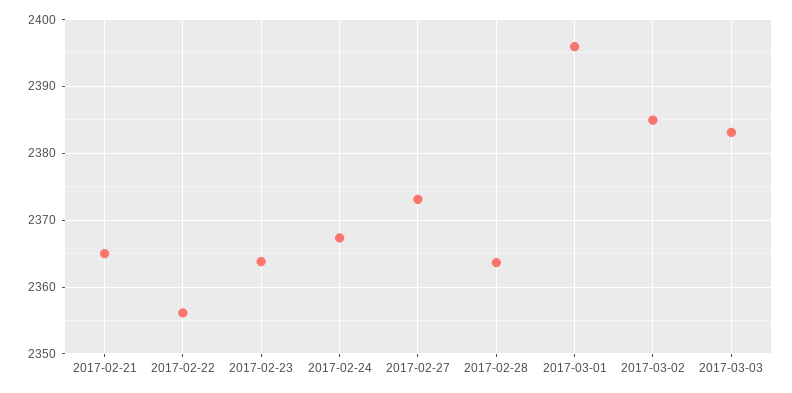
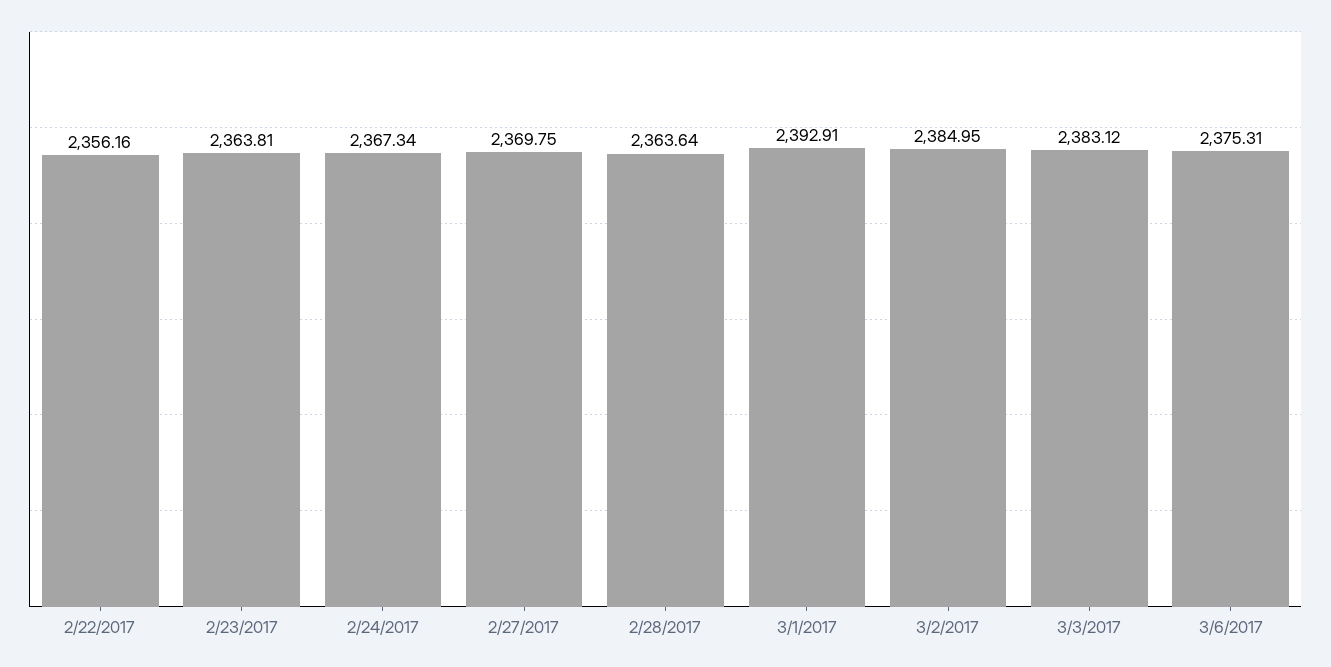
2017-02-21: 2365 -> none
2017-02-27: 2373 -> 2369.75
2017-03-01: 2396 -> 2392.91
3/6/2017: none -> 2375.31

